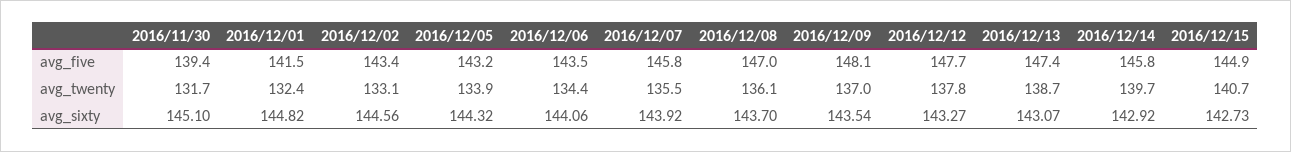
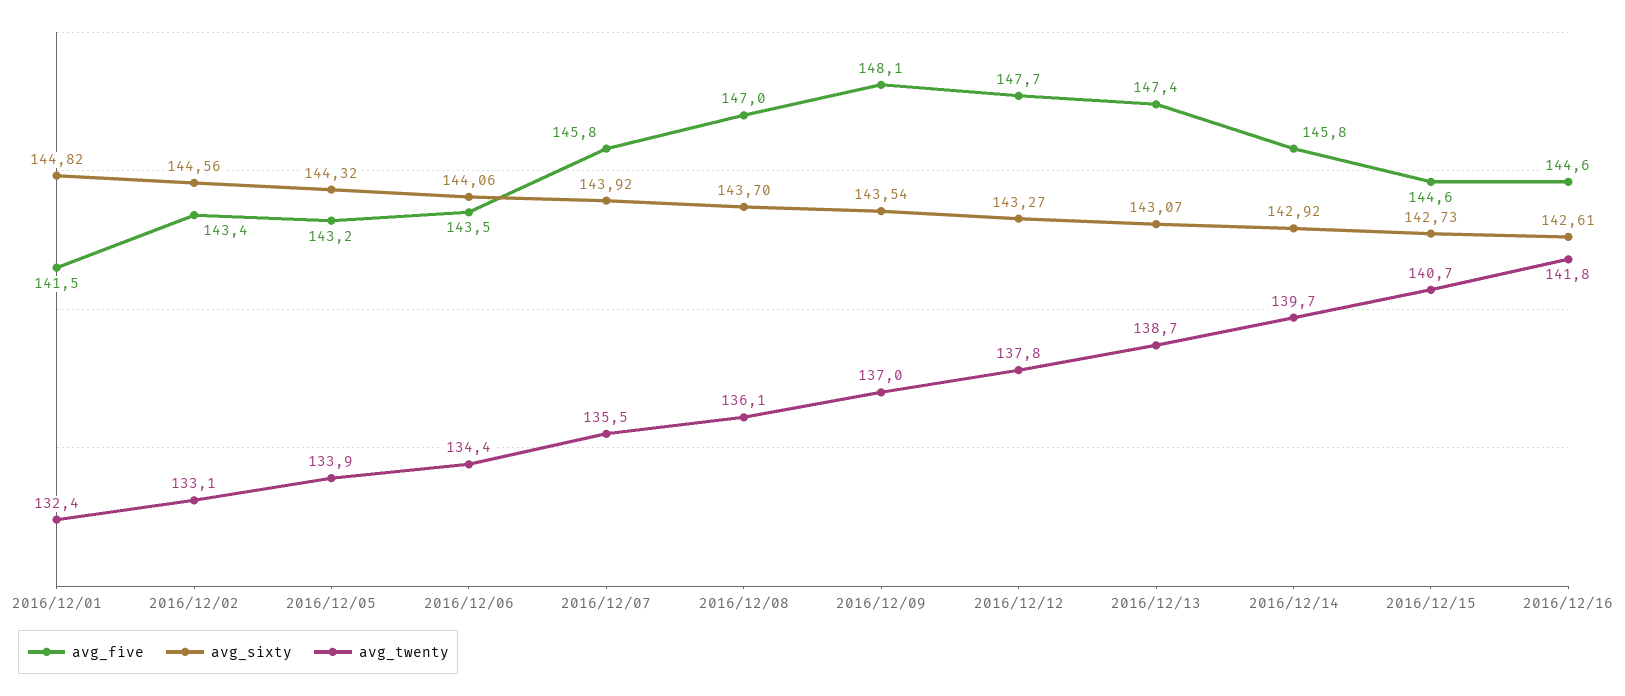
avg_five, 2016/11/30: 139.4 -> none
avg_five, 2016/12/15: 144.9 -> 144.6
avg_twenty, 2016/11/30: 131.7 -> none
avg_sixty, 2016/11/30: 145.1 -> none
avg_five, 2016/12/16: none -> 144.6
avg_sixty, 2016/12/16: none -> 142.61
avg_twenty, 2016/12/16: none -> 141.8

